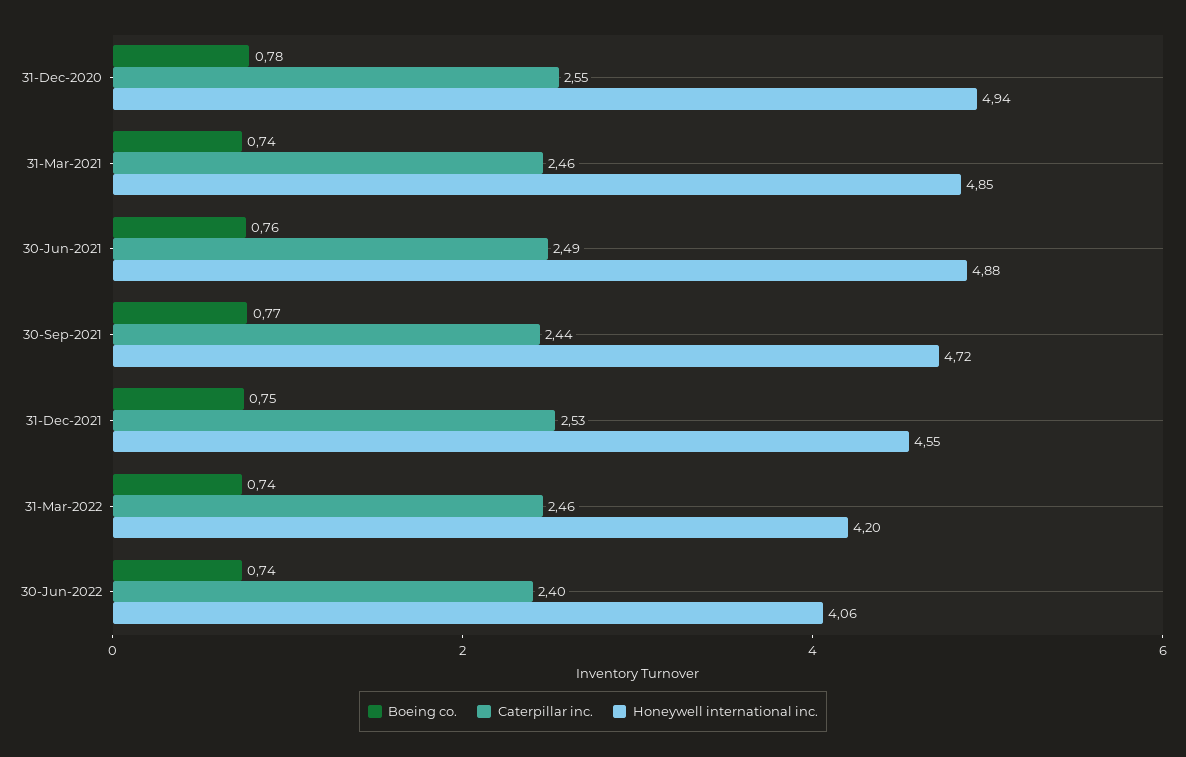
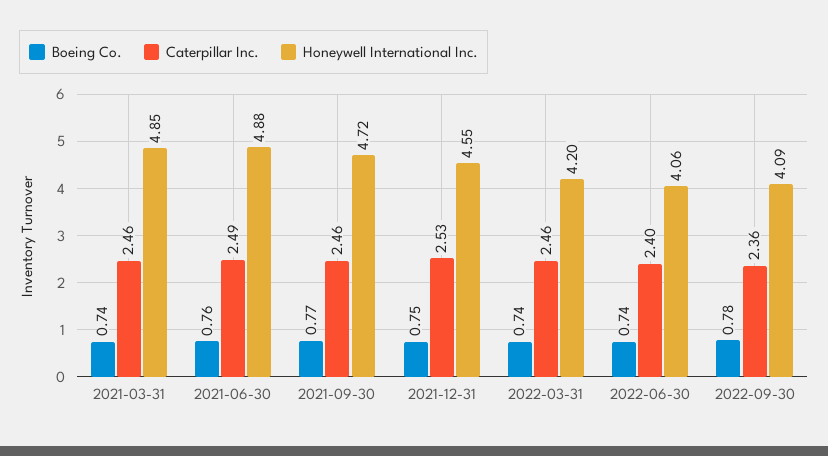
Boeing co., 31-Dec-2020: 0.78 -> none
Caterpillar inc., 31-Dec-2020: 2.55 -> none
Honeywell international inc., 31-Dec-2020: 4.94 -> none
Caterpillar inc., 30-Sep-2021: 2.44 -> 2.46
Boeing co., 2022-09-30: none -> 0.78
Caterpillar inc., 2022-09-30: none -> 2.36
Honeywell international inc., 2022-09-30: none -> 4.09

